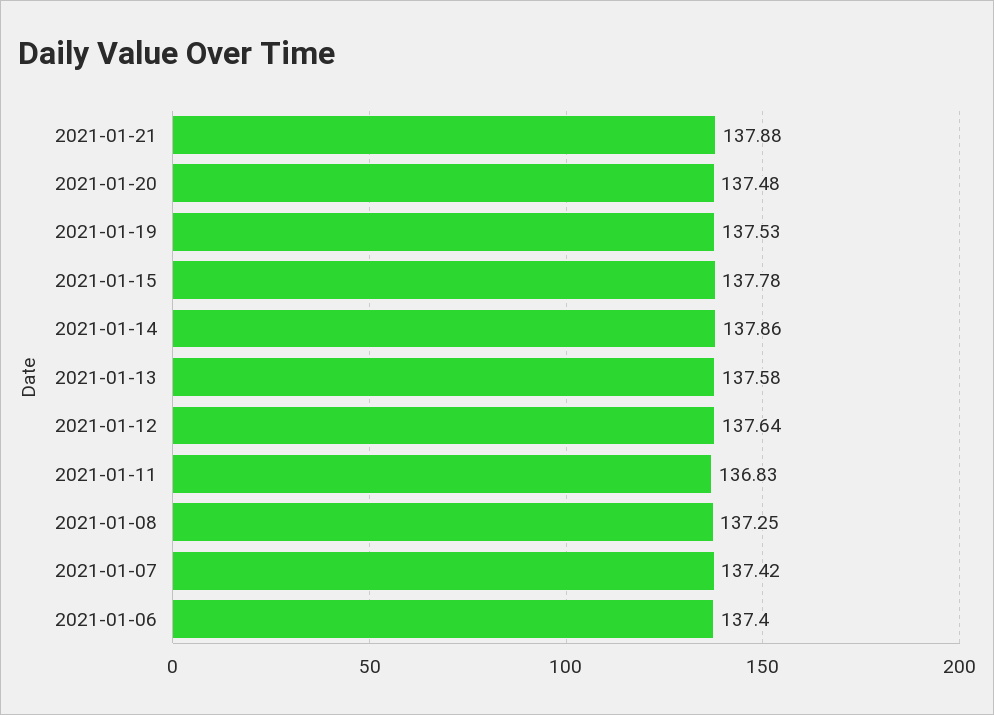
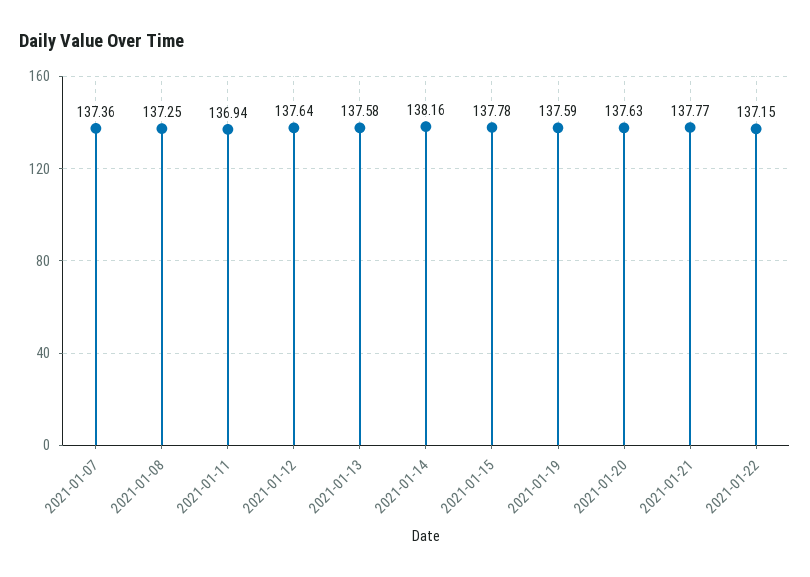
2021-01-21: 137.88 -> 137.77
2021-01-20: 137.48 -> 137.63
2021-01-19: 137.53 -> 137.59
2021-01-14: 137.86 -> 138.16
2021-01-11: 136.83 -> 136.94
2021-01-07: 137.42 -> 137.36
2021-01-06: 137.4 -> none
2021-01-22: none -> 137.15

